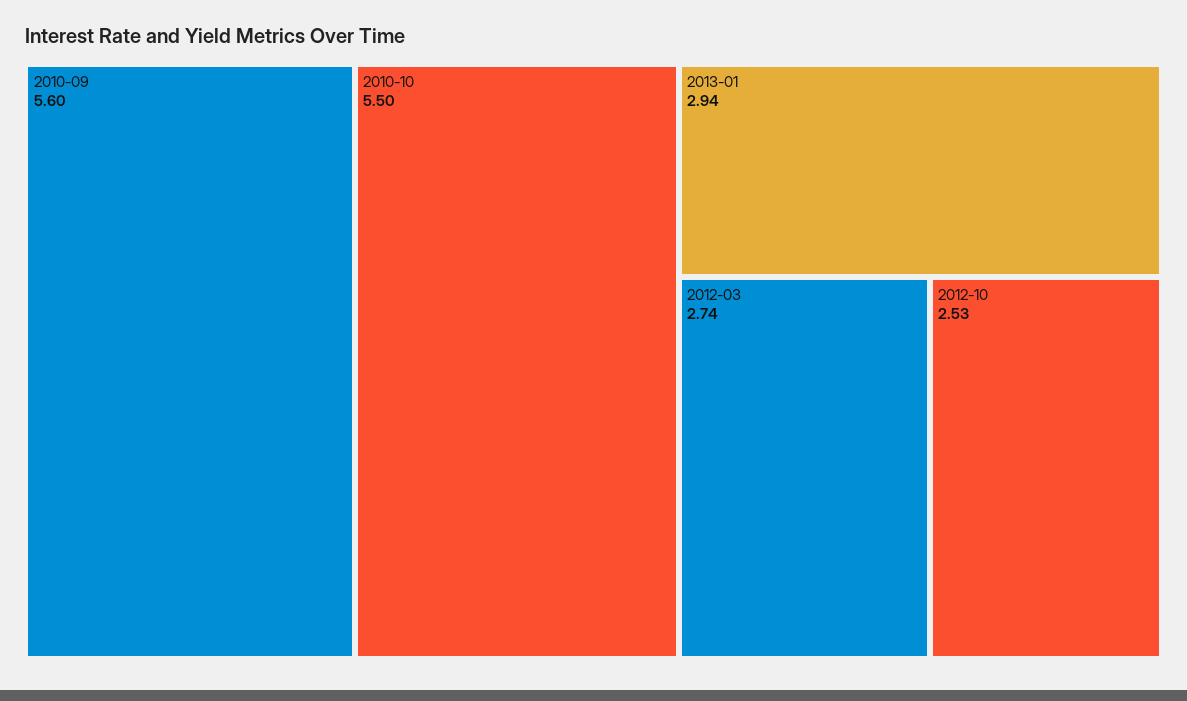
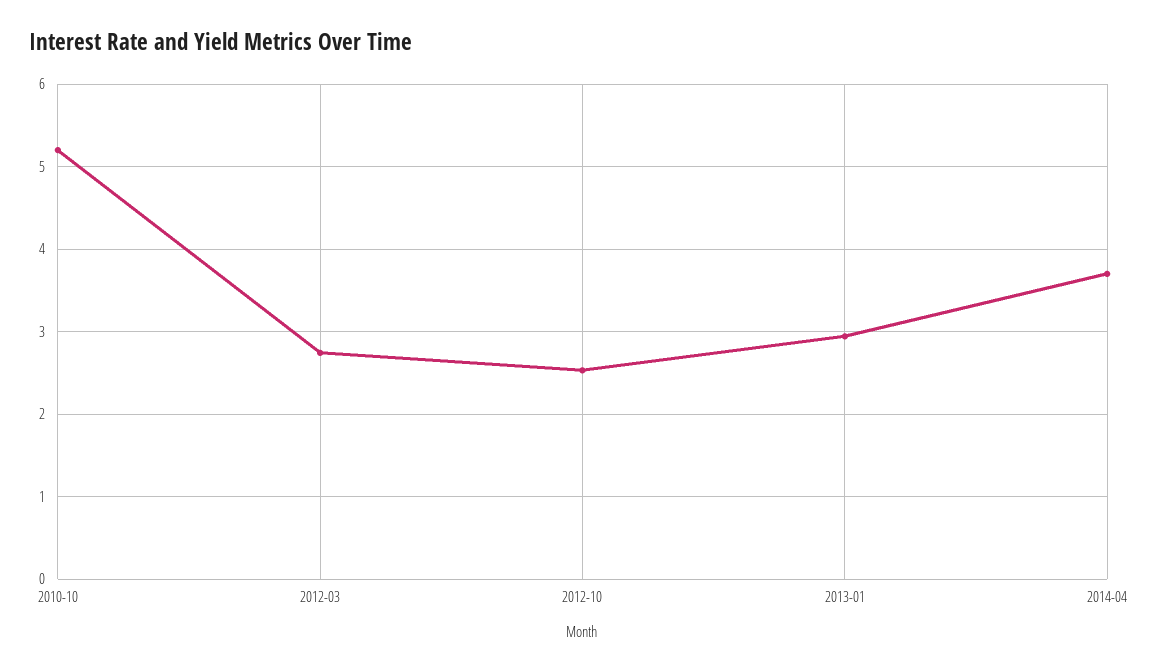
2010-09: 5.6 -> none
2010-10: 5.5 -> 5.2
2014-04: none -> 3.7

